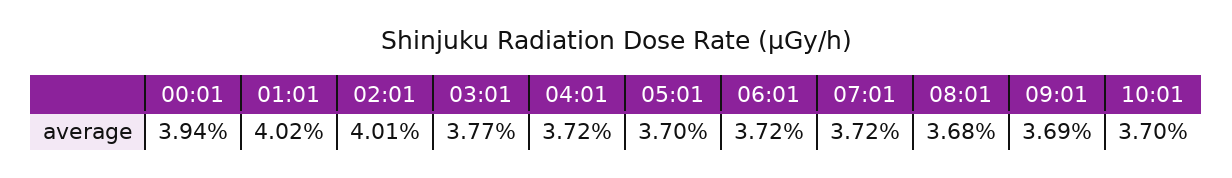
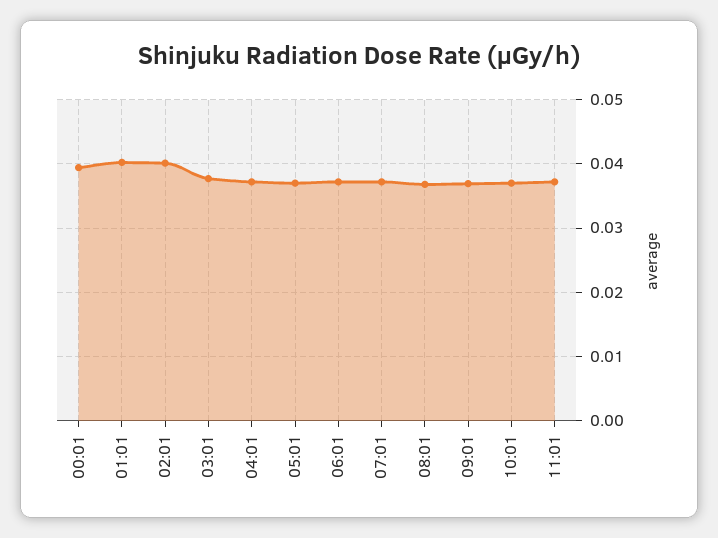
11:01: none -> 0.037

